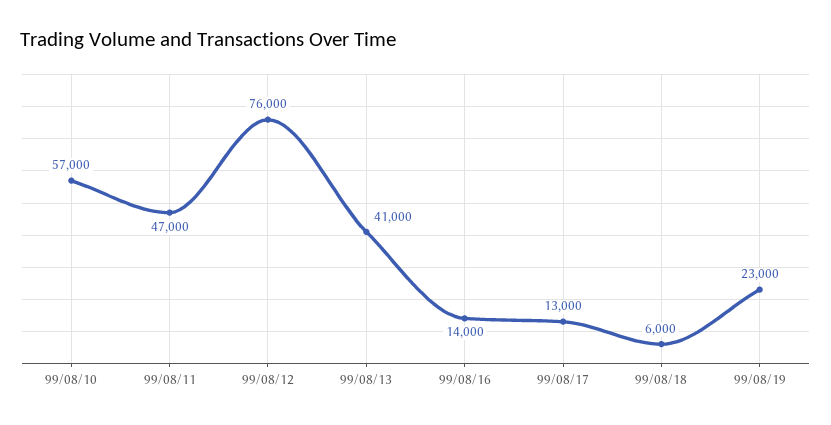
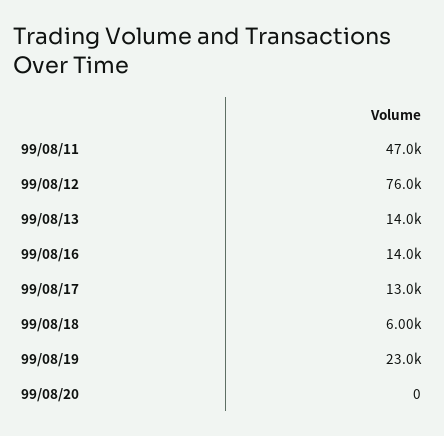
99/08/10: 57000 -> none
99/08/13: 41000 -> 14000
99/08/20: none -> 0

